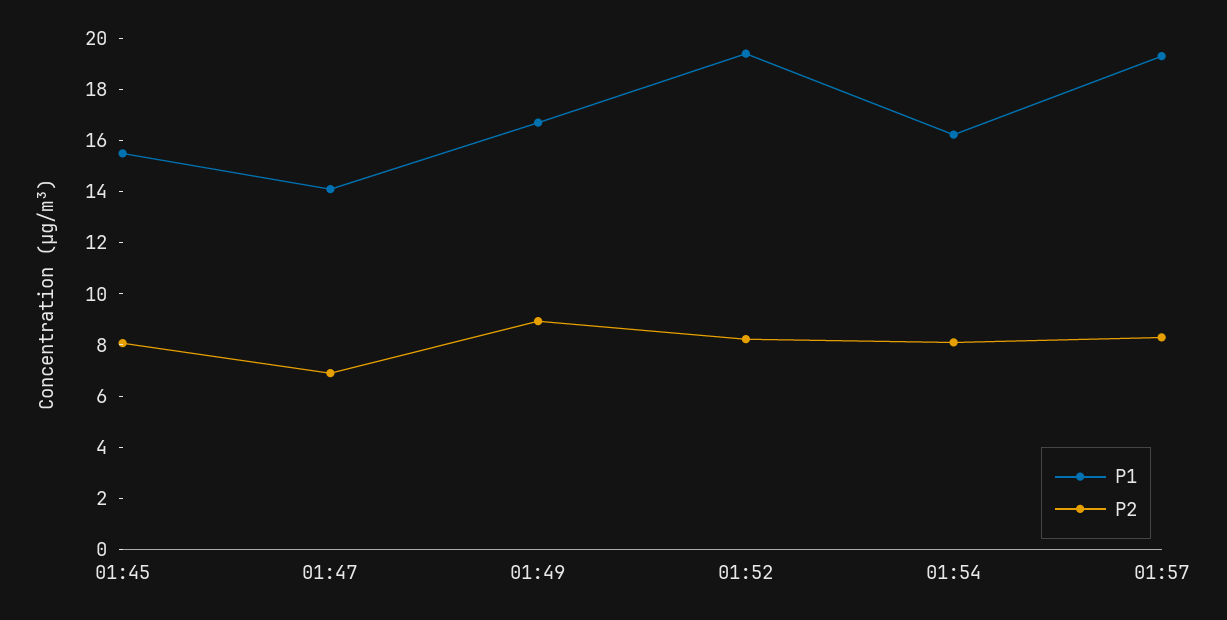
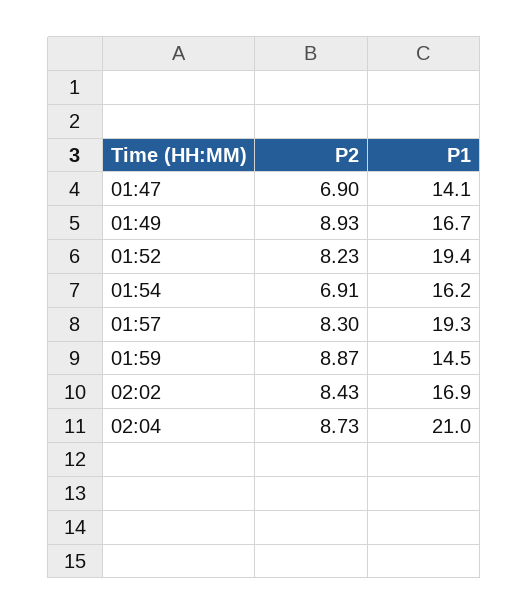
P1, 01:45: 15.5 -> none
P2, 01:45: 8 -> none
P2, 01:54: 8 -> 6.91
P2, 01:59: none -> 8.87
P1, 01:59: none -> 14.5
P2, 02:02: none -> 8.43
P1, 02:02: none -> 16.9
P2, 02:04: none -> 8.73
P1, 02:04: none -> 21

